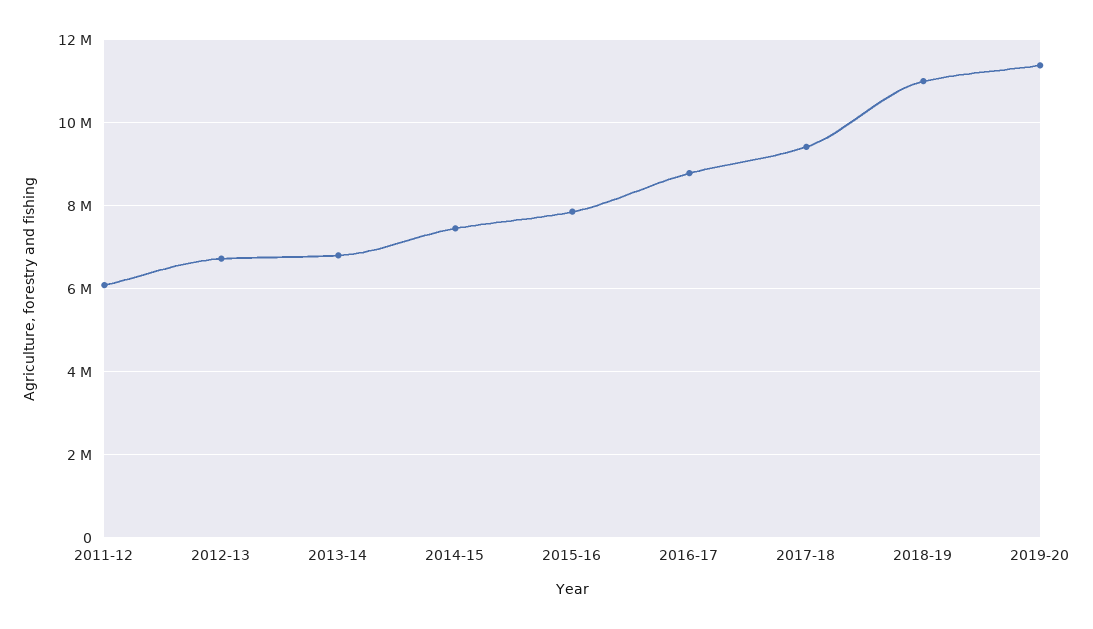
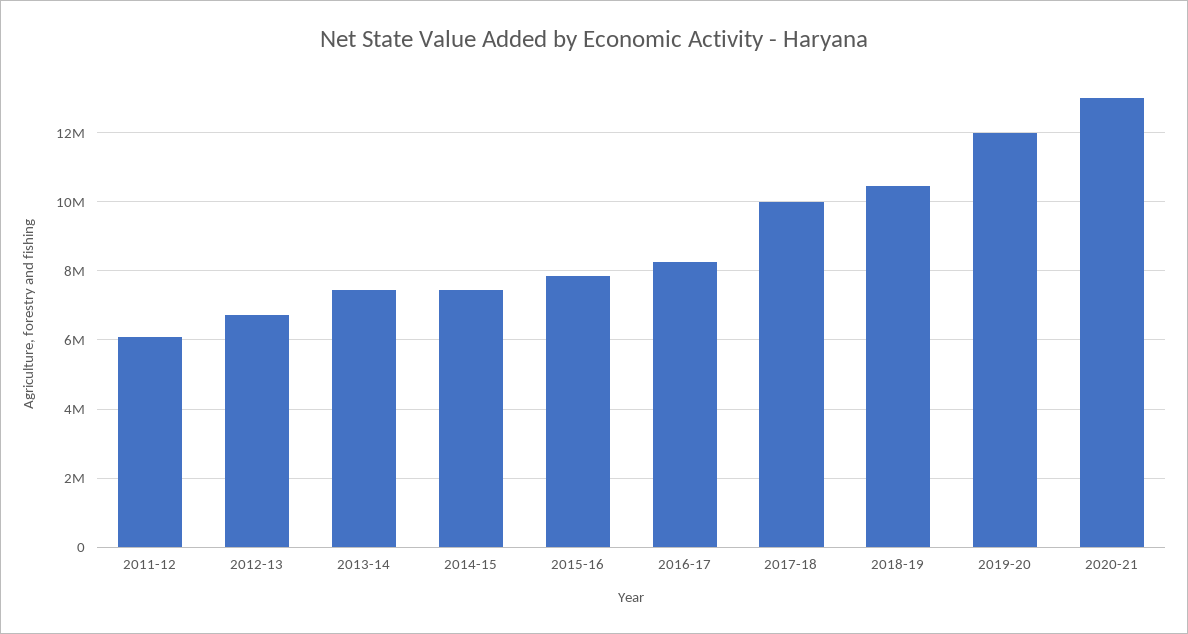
2013-14: 6800000 -> 7400000
2016-17: 8800000 -> 8200000
2017-18: 9400000 -> 10000000
2018-19: 11000000 -> 10400000
2019-20: 11400000 -> 12000000
2020-21: none -> 13000000

